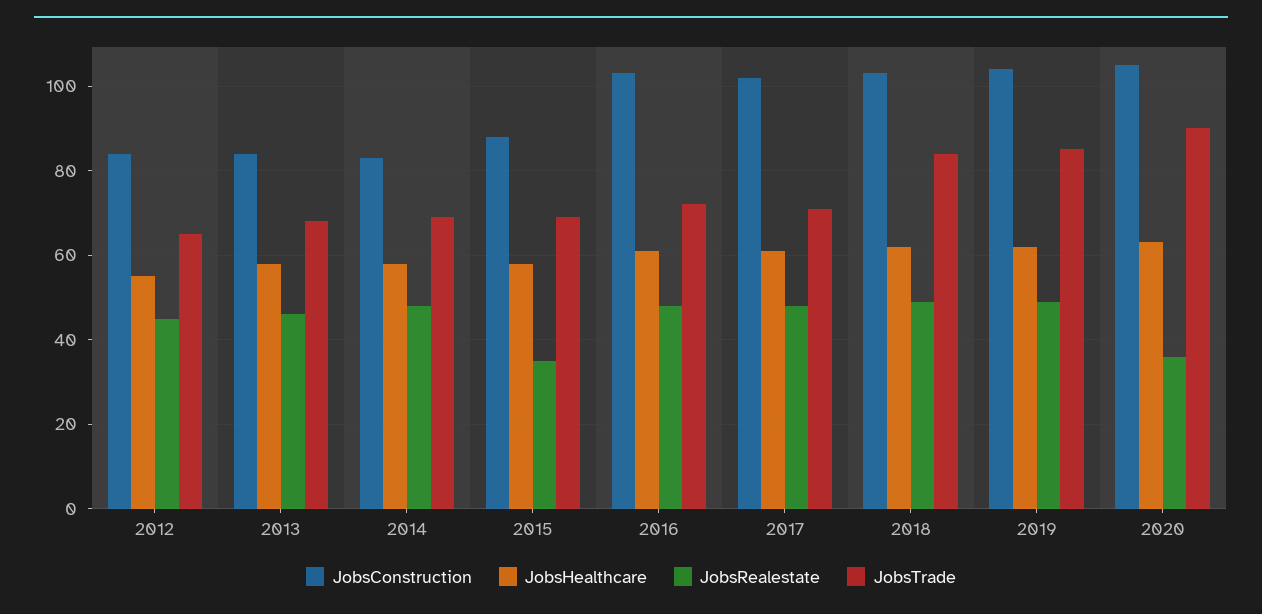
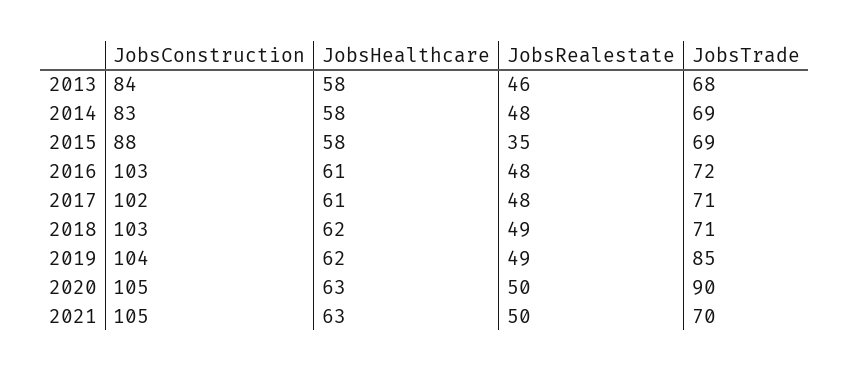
JobsConstruction, 2012: 85 -> none
JobsHealthcare, 2012: 55 -> none
JobsRealestate, 2012: 45 -> none
JobsTrade, 2012: 65 -> none
JobsTrade, 2018: 85 -> 71
JobsRealestate, 2020: 35 -> 50
JobsConstruction, 2021: none -> 105
JobsHealthcare, 2021: none -> 63
JobsRealestate, 2021: none -> 50
JobsTrade, 2021: none -> 70

